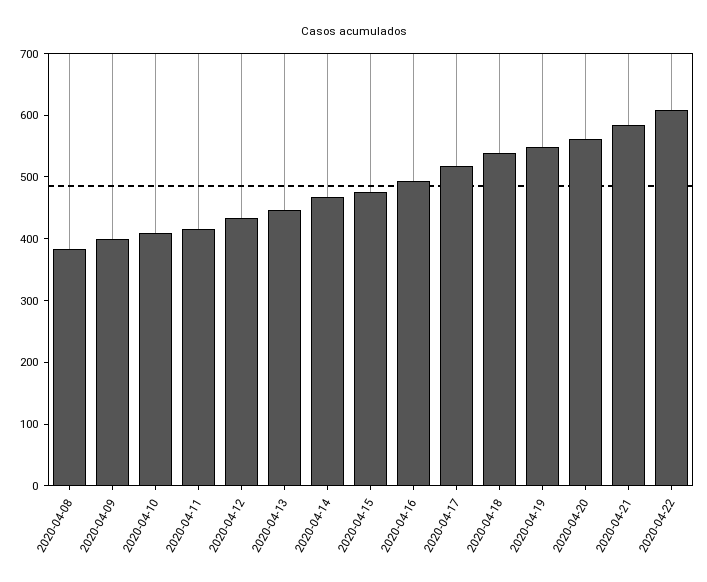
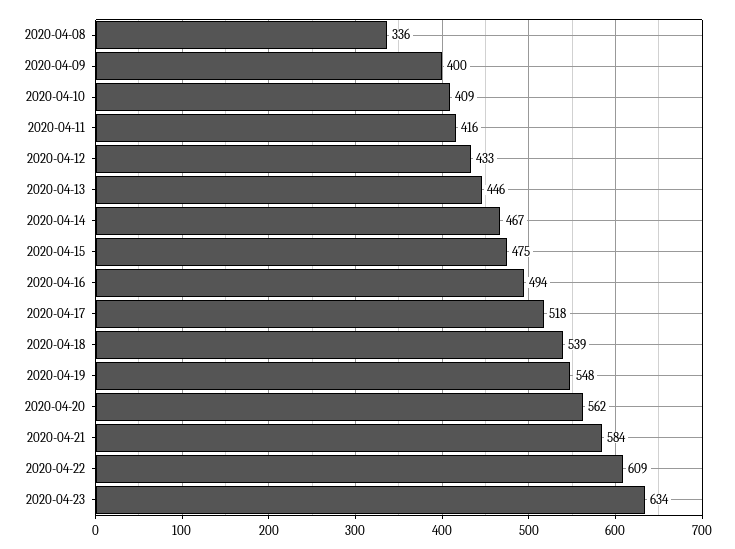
2020-04-08: 380 -> 336
2020-04-23: none -> 634

